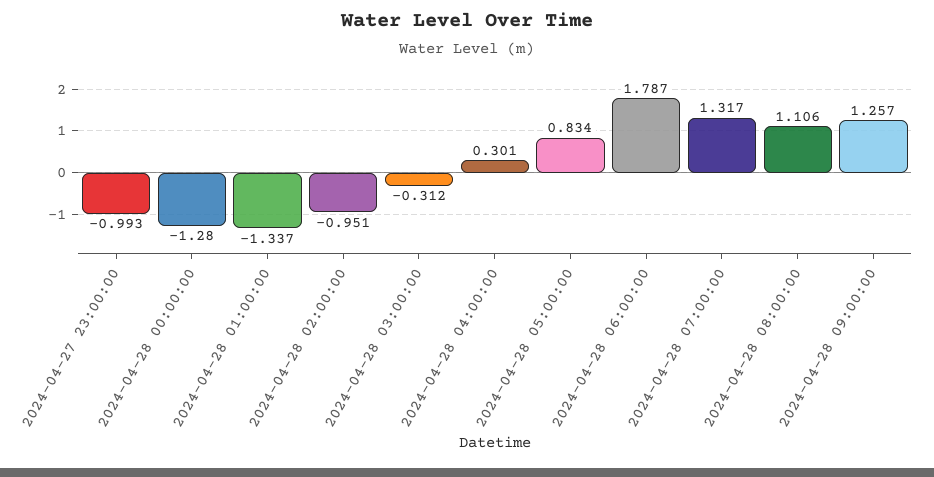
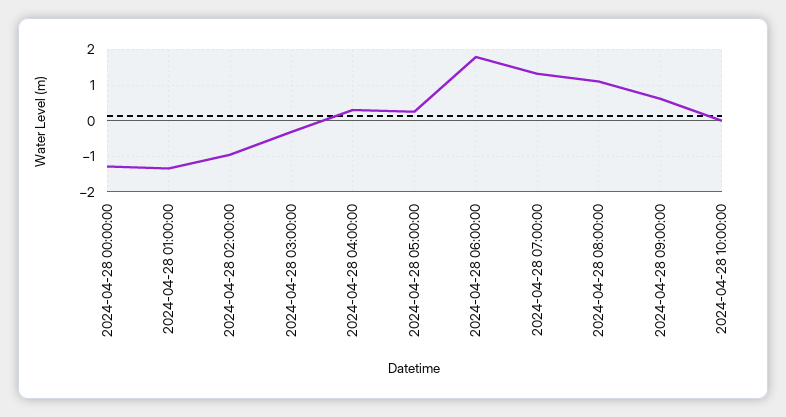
2024-04-27 23:00:00: -0.993 -> none
2024-04-28 05:00:00: 0.834 -> 0.2
2024-04-28 09:00:00: 1.257 -> 0.6
2024-04-28 10:00:00: none -> 0

